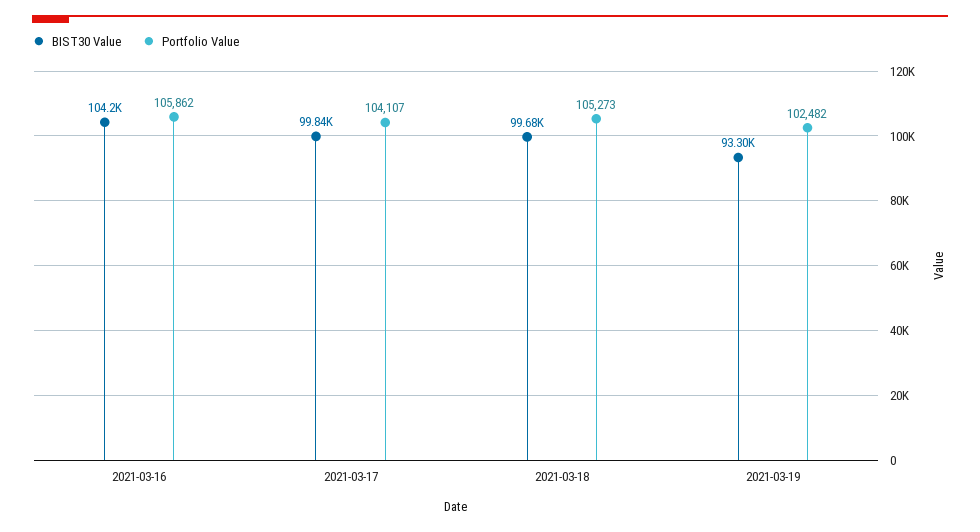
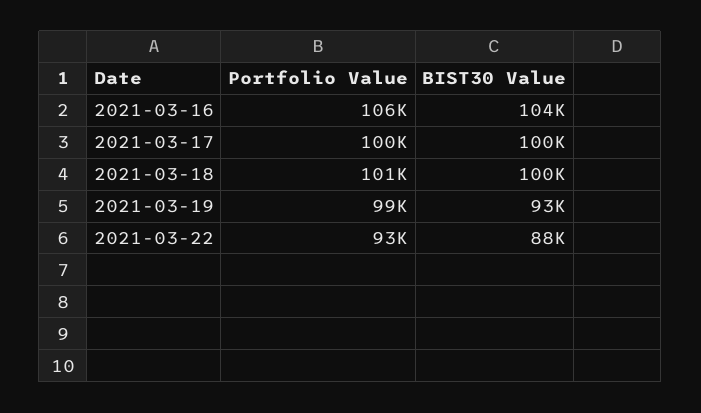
Portfolio Value, 2021-03-17: 104107 -> 100000
Portfolio Value, 2021-03-18: 105273 -> 101000
Portfolio Value, 2021-03-19: 102482 -> 99000
Portfolio Value, 2021-03-22: none -> 93000
BIST30 Value, 2021-03-22: none -> 88000

